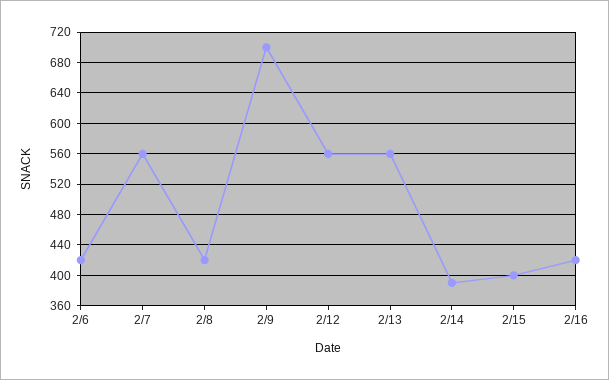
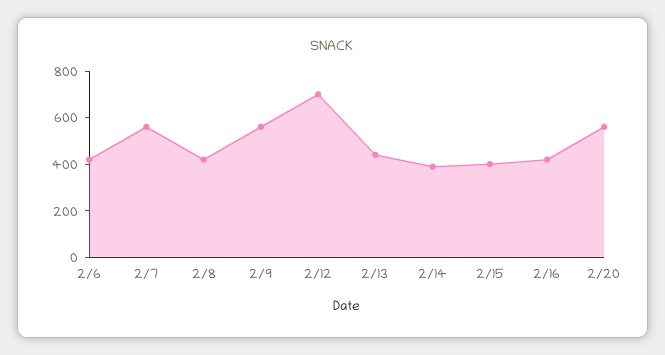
2/9: 700 -> 550
2/12: 560 -> 700
2/13: 560 -> 450
2/20: none -> 550

